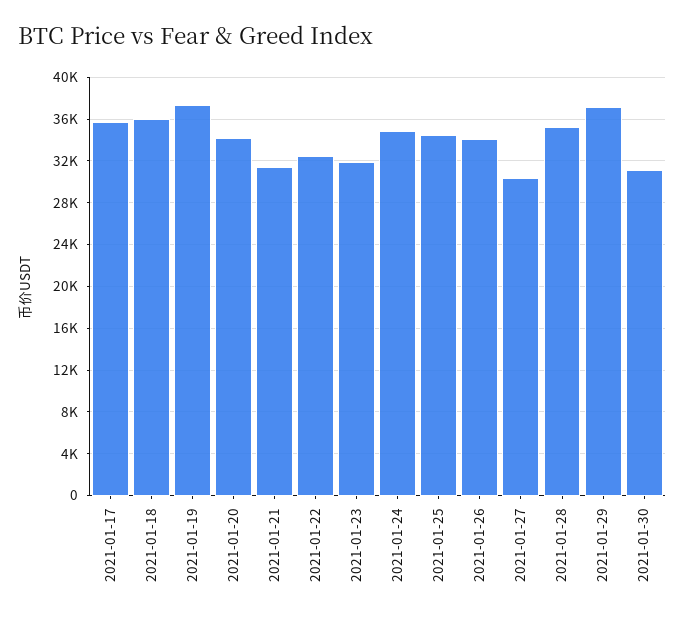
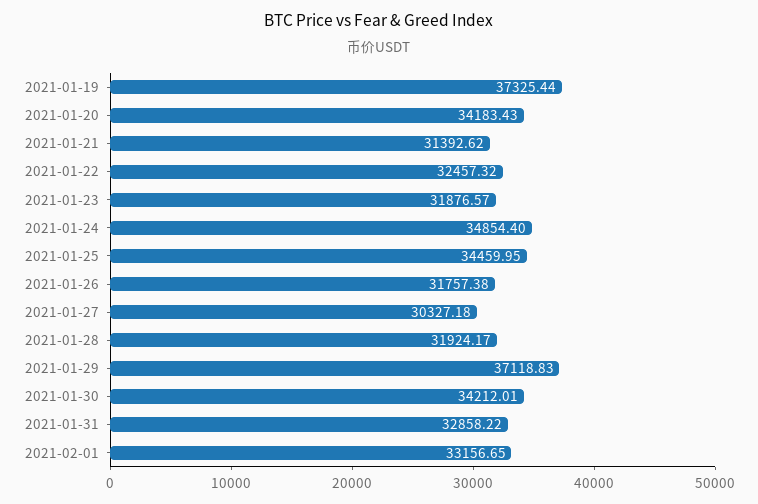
2021-01-17: 36000 -> none
2021-01-18: 36000 -> none
2021-01-26: 34000 -> 31757.38
2021-01-28: 35000 -> 31924.17
2021-01-30: 31000 -> 34212.01
2021-01-31: none -> 32858.22
2021-02-01: none -> 33156.65

